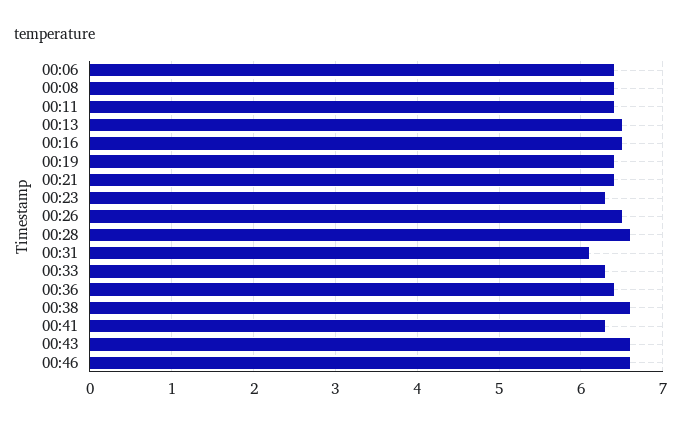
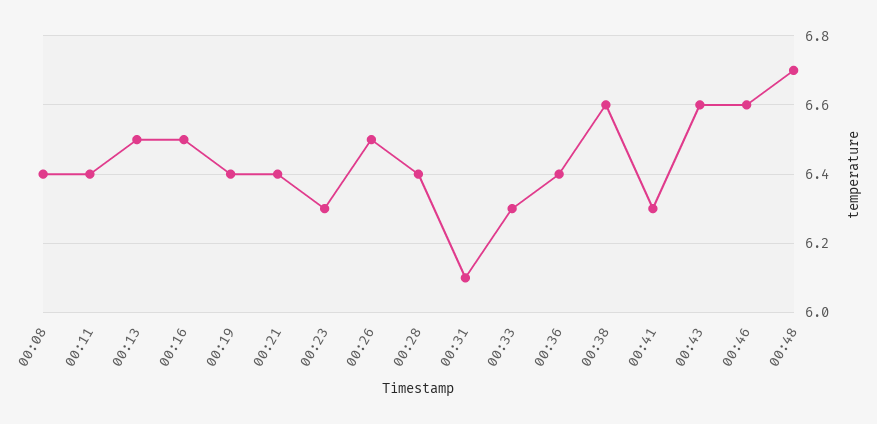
00:06: 6.4 -> none
00:28: 6.6 -> 6.4
00:48: none -> 6.7

